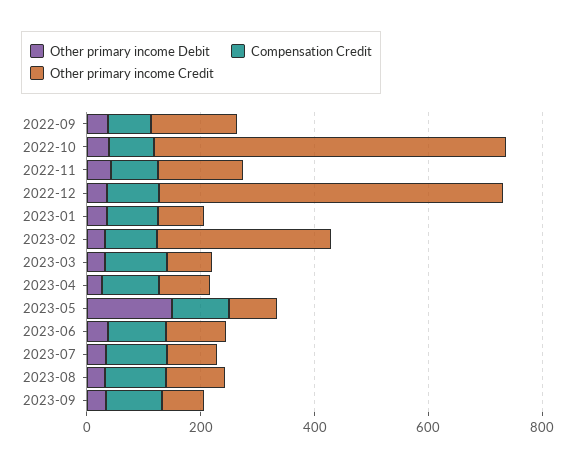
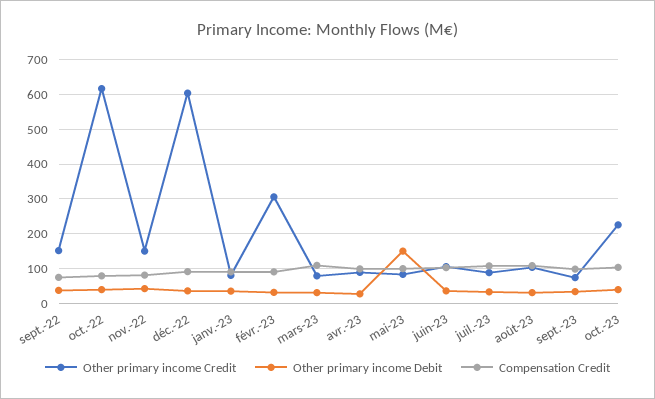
Other primary income Credit, oct.-23: none -> 220
Other primary income Debit, oct.-23: none -> 40
Compensation Credit, oct.-23: none -> 100

